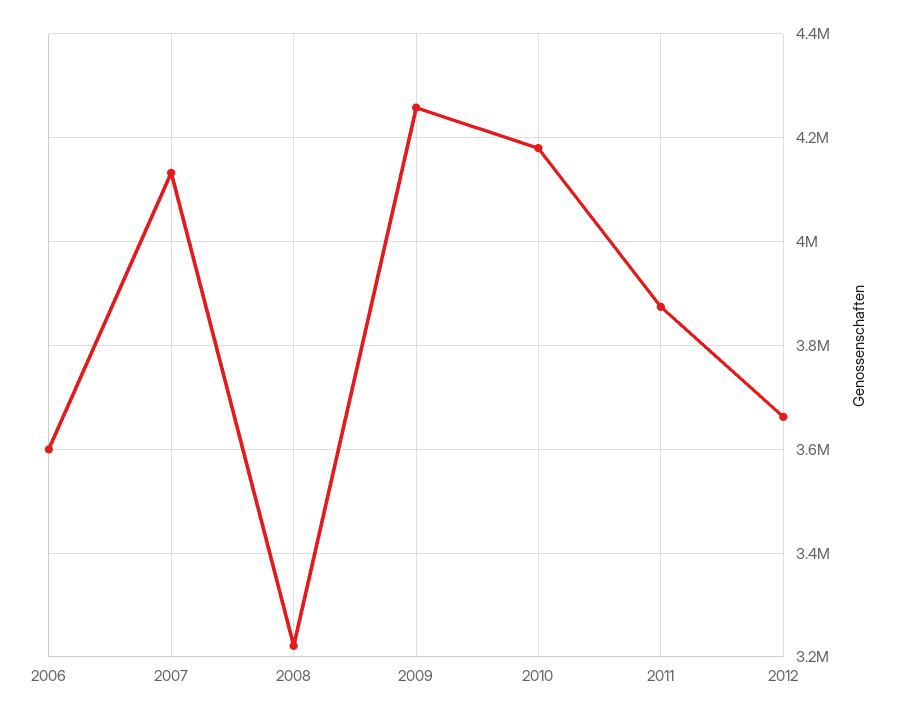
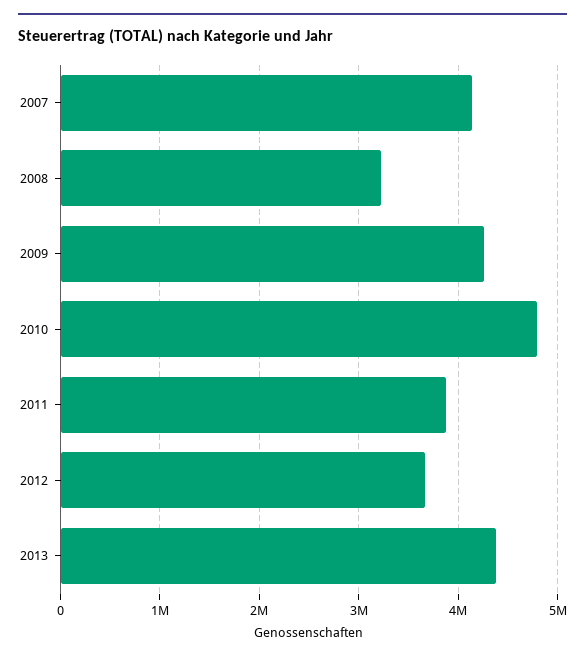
2006: 3600000 -> none
2010: 4180000 -> 4800000
2013: none -> 4400000

